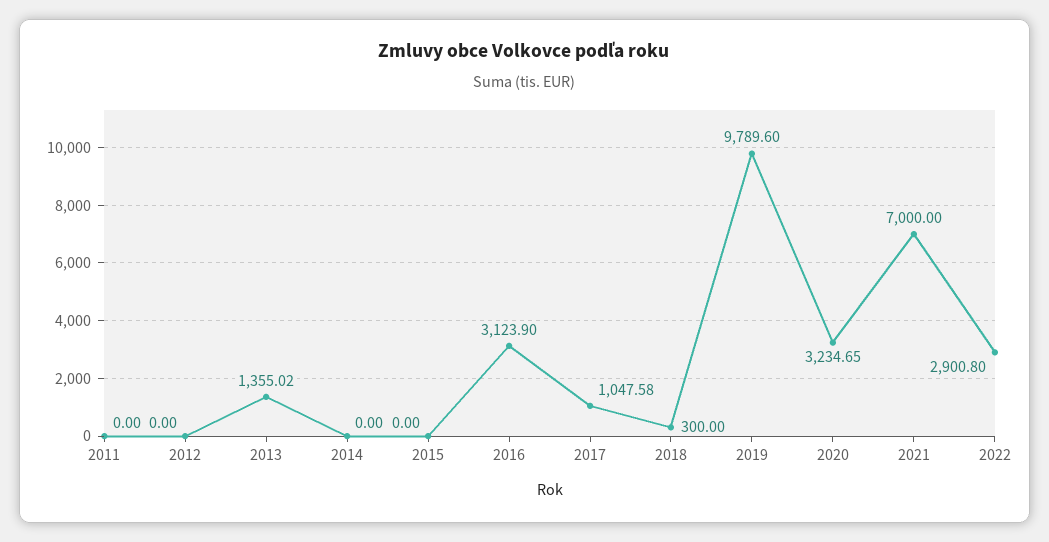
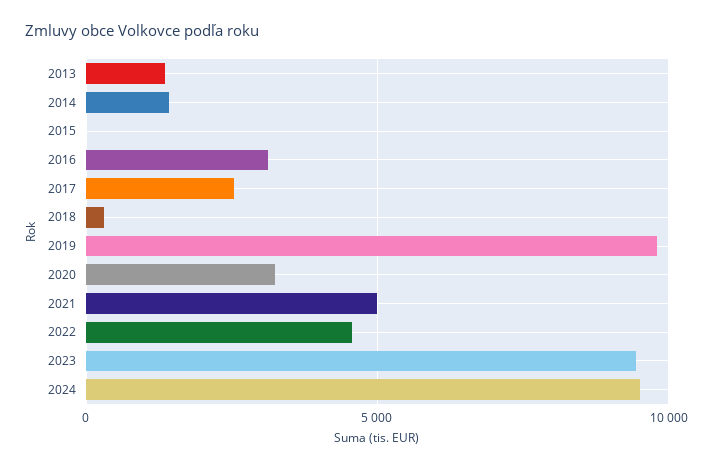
2011: 0 -> none
2012: 0 -> none
2014: 0 -> 1500
2017: 1047.58 -> 2500
2021: 7000 -> 5000
2022: 2900.8 -> 4500
2023: none -> 9500
2024: none -> 9500

